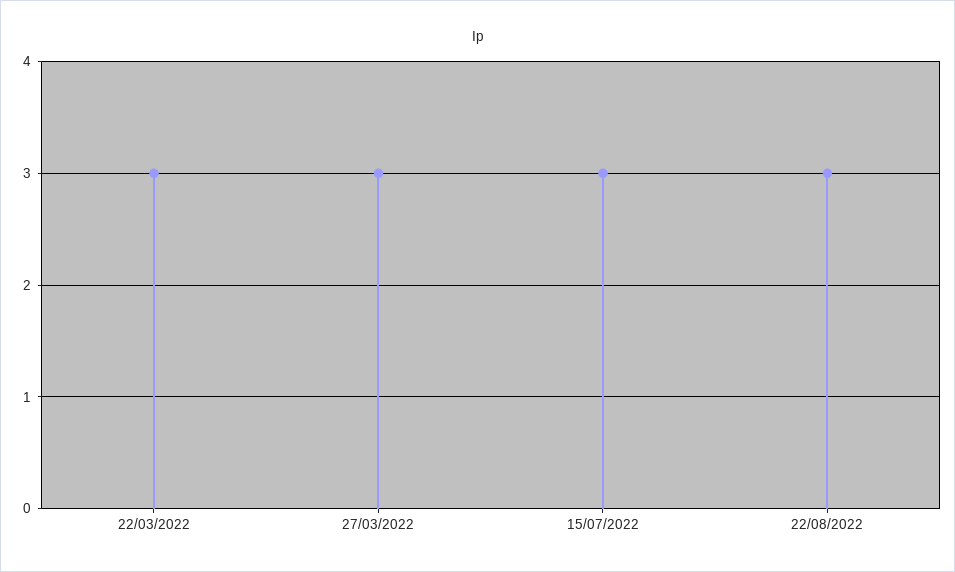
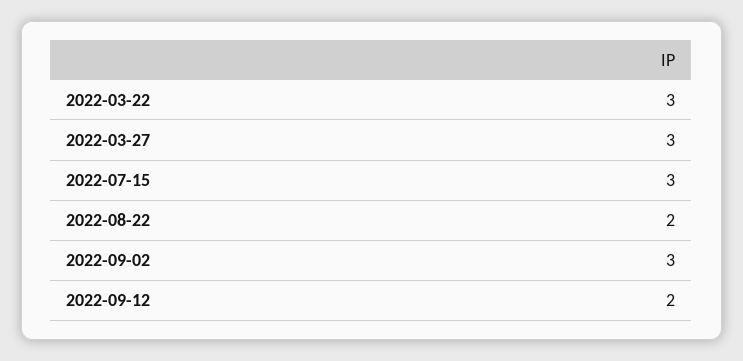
22/08/2022: 3 -> 2
2022-09-02: none -> 3
2022-09-12: none -> 2

